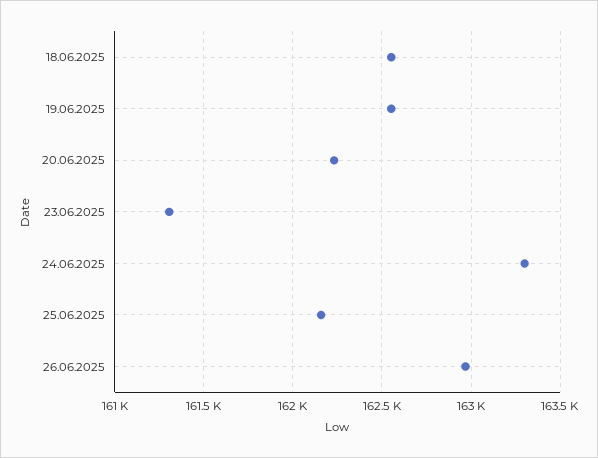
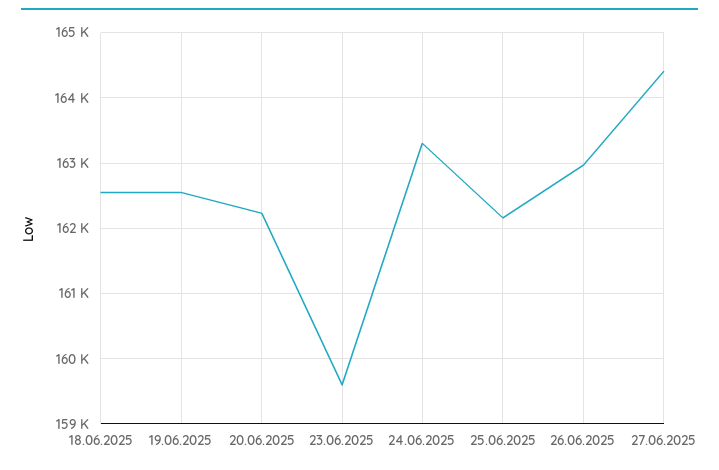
23.06.2025: 161300 -> 159600
27.06.2025: none -> 164400

